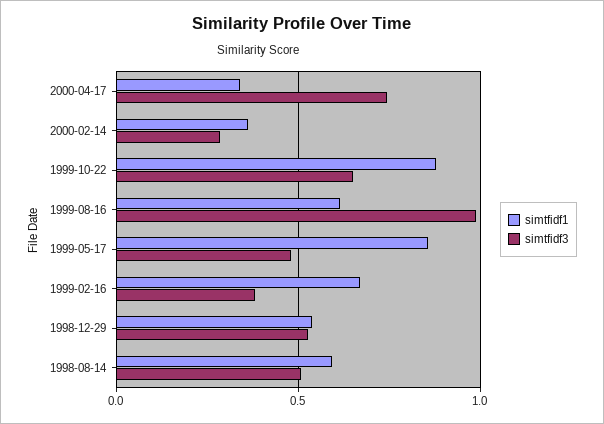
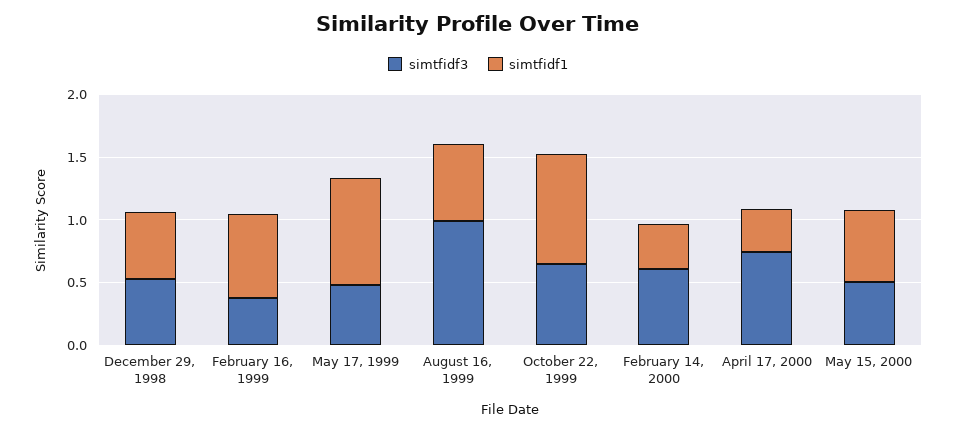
simtfidf3, 2000-02-14: 0.3 -> 0.6
simtfidf1, 1998-08-14: 0.6 -> none
simtfidf3, 1998-08-14: 0.5 -> none
simtfidf3, May 15, 2000: none -> 0.5
simtfidf1, May 15, 2000: none -> 0.6

